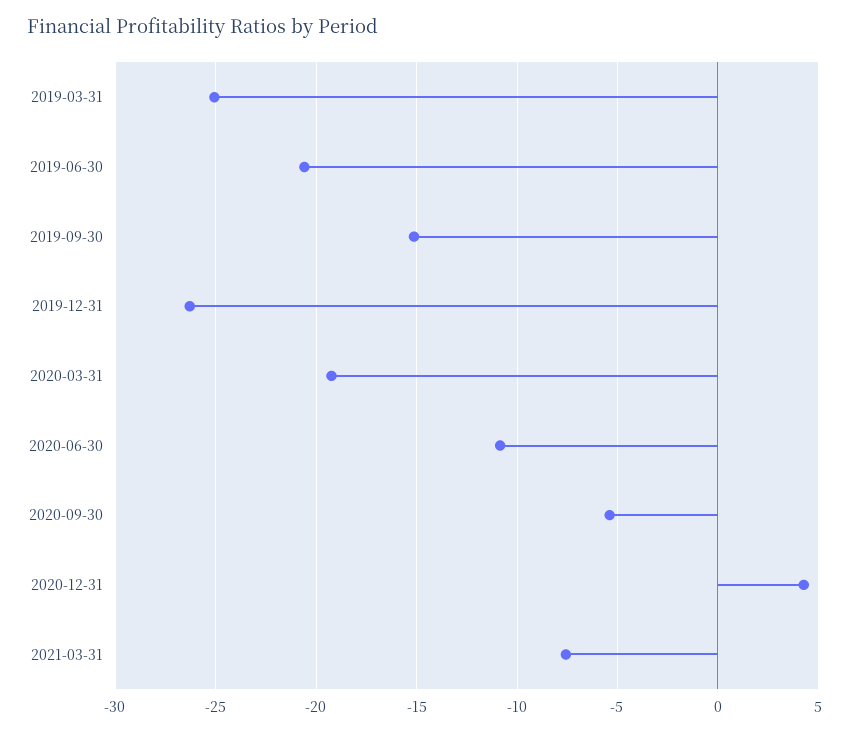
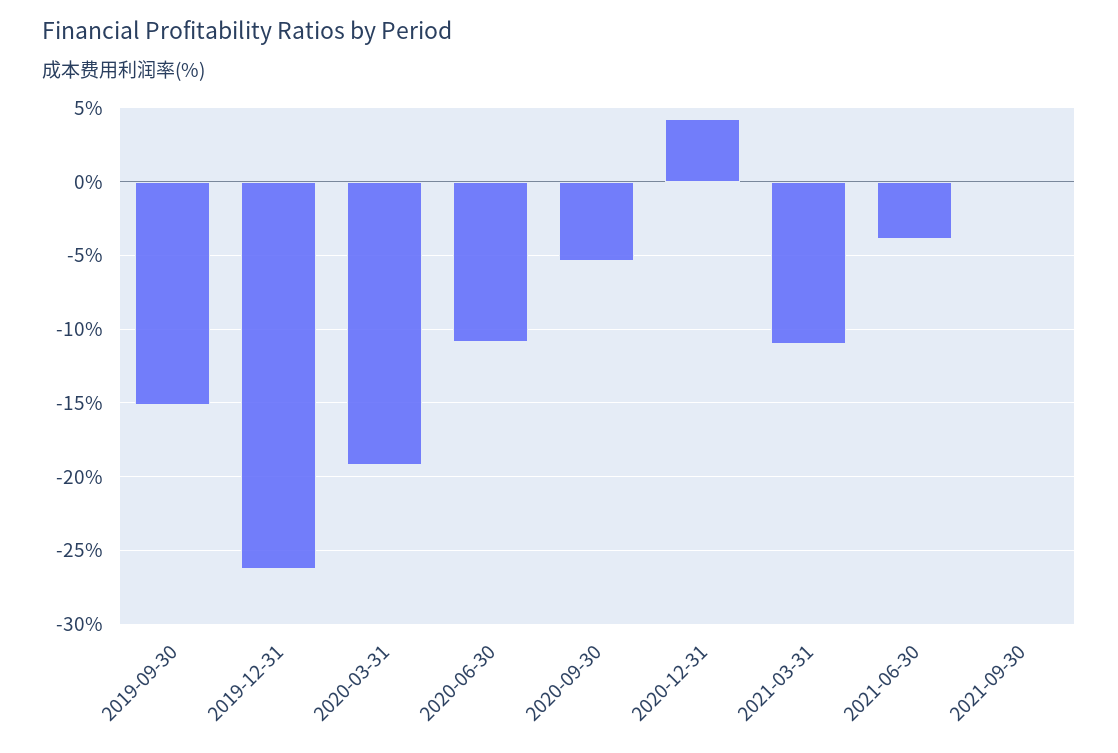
2019-03-31: -25 -> none
2019-06-30: -20.5 -> none
2021-03-31: -7.5 -> -11
2021-06-30: none -> -4
2021-09-30: none -> 0

